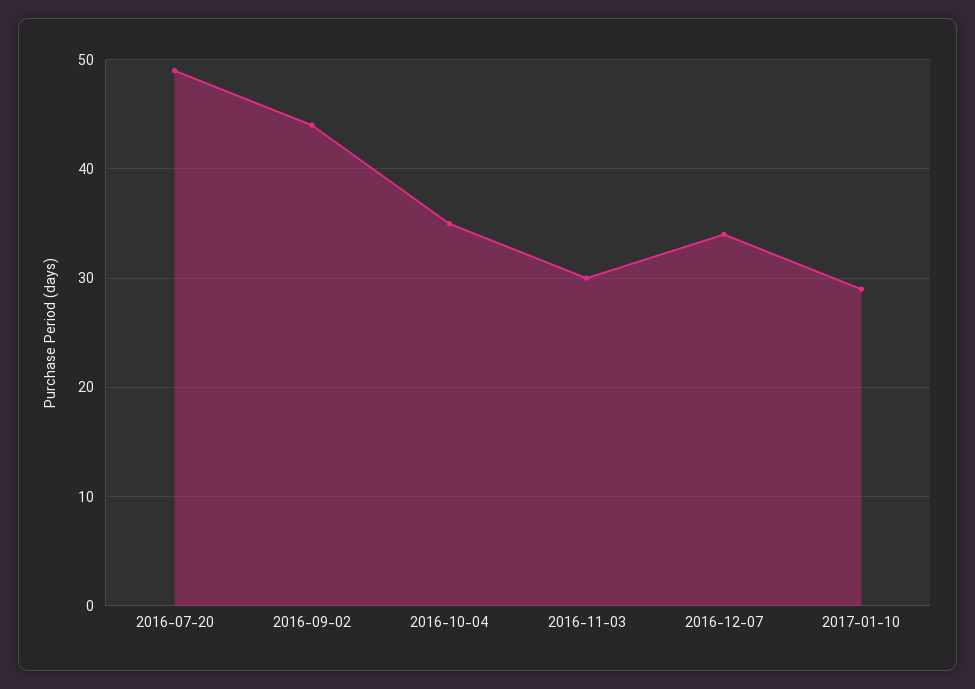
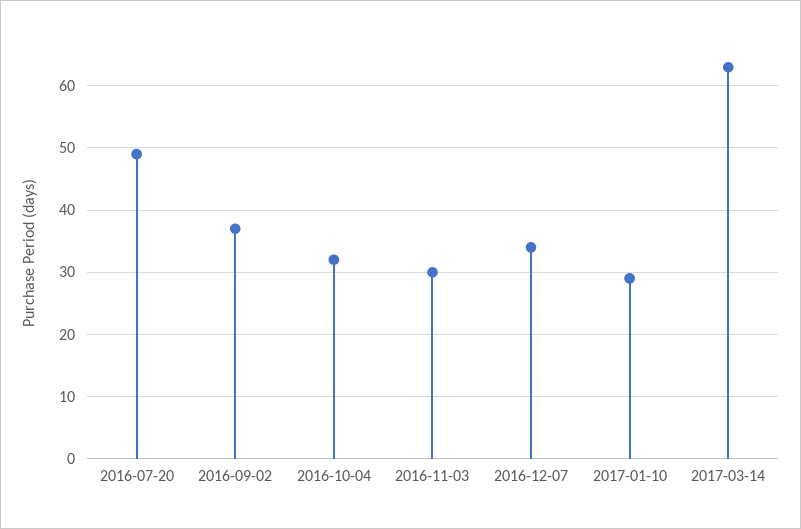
2016-09-02: 44 -> 37
2016-10-04: 35 -> 32
2017-03-14: none -> 63

